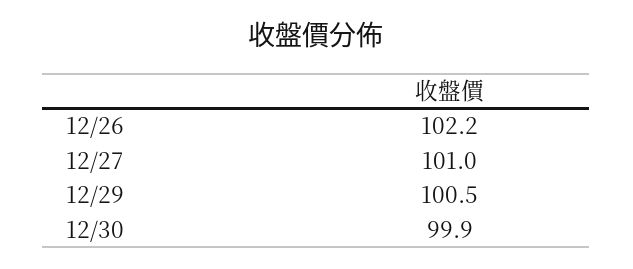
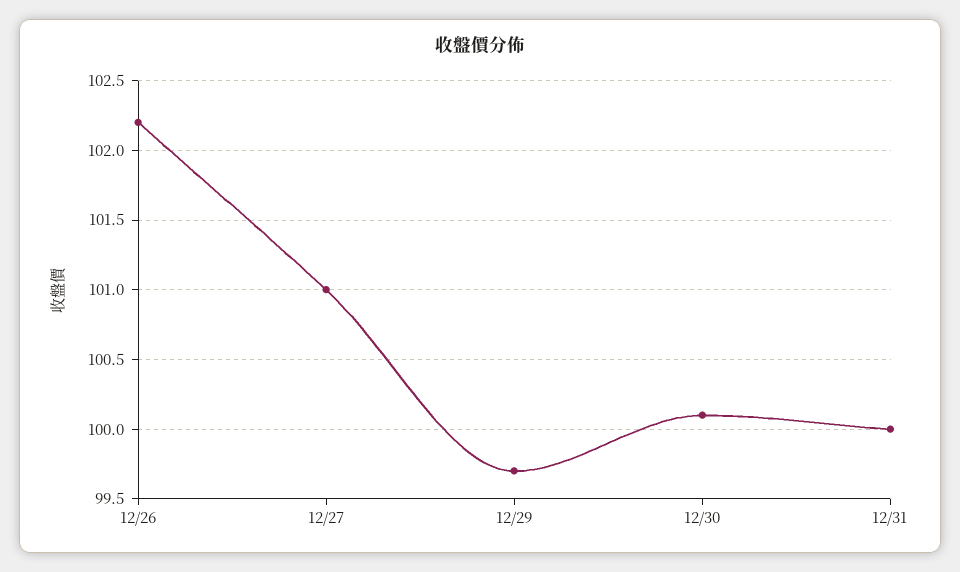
12/29: 100.5 -> 99.7
12/30: 99.9 -> 100.1
12/31: none -> 100

